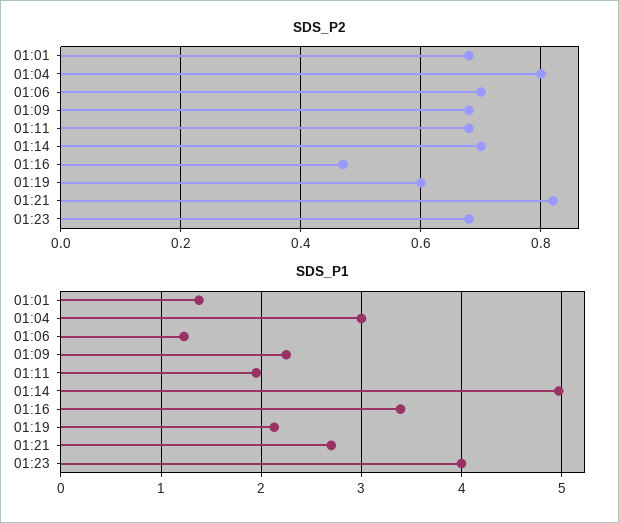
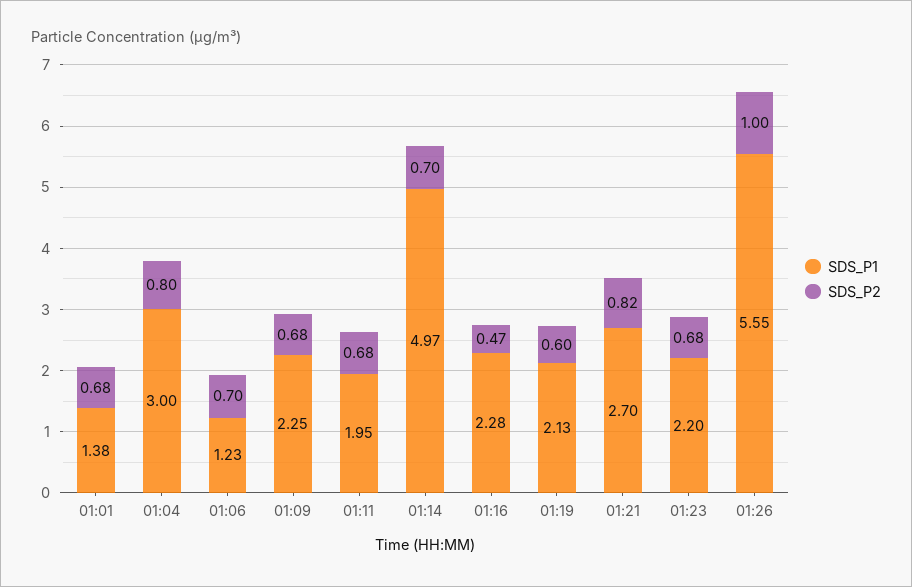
SDS_P1, 01:16: 3.4 -> 2.28
SDS_P1, 01:23: 4 -> 2.2
SDS_P1, 01:26: none -> 5.55
SDS_P2, 01:26: none -> 1

